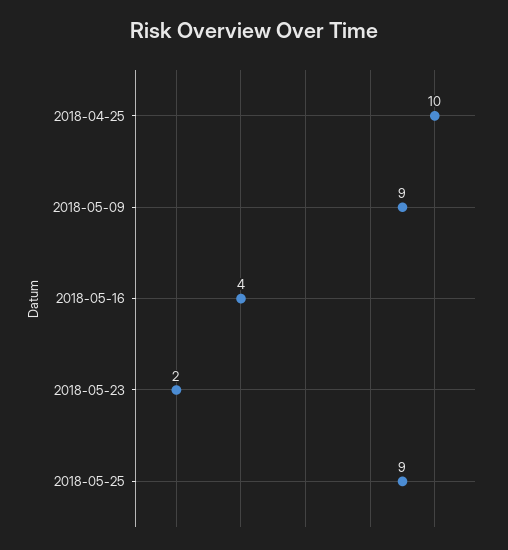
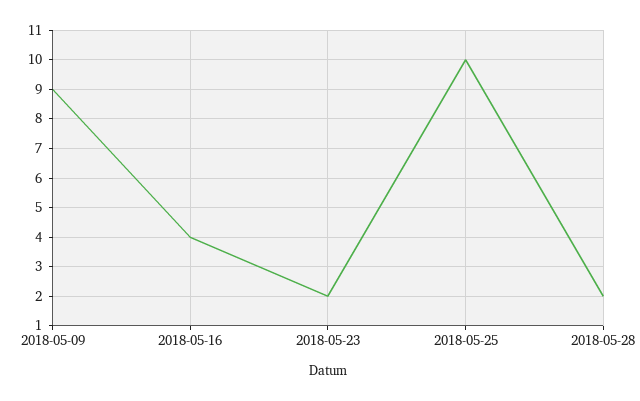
2018-04-25: 10 -> none
2018-05-25: 9 -> 10
2018-05-28: none -> 2

